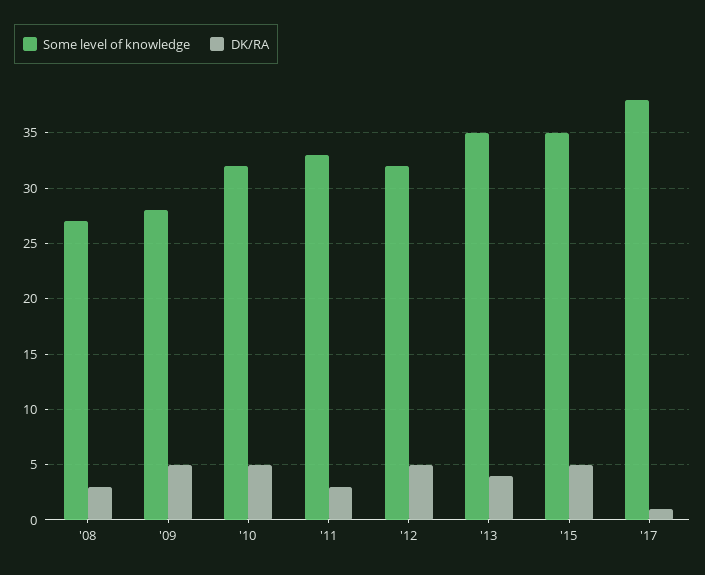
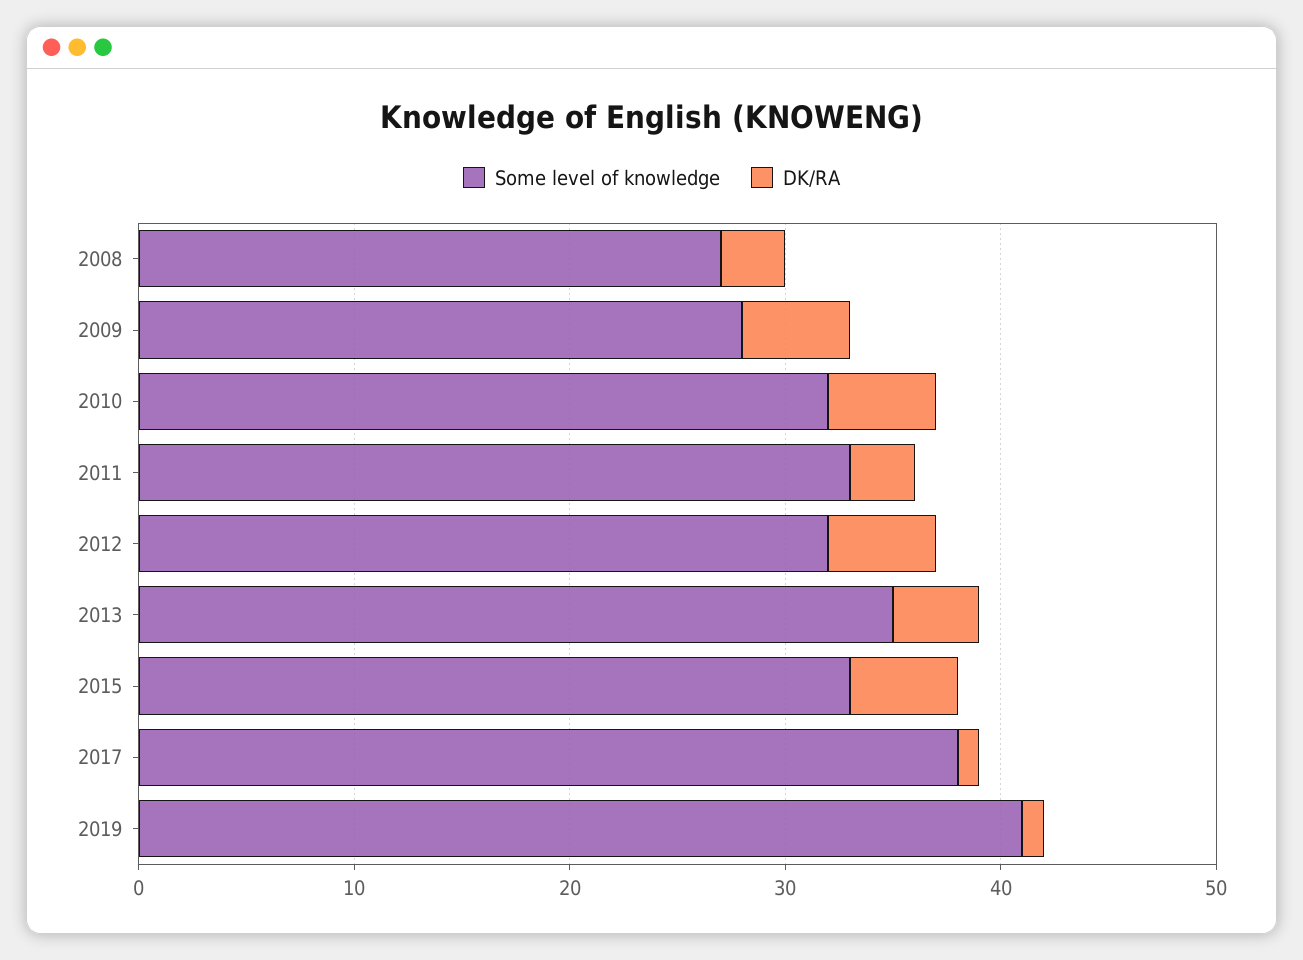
Some level of knowledge, '15: 35 -> 33
Some level of knowledge, 2019: none -> 41
DK/RA, 2019: none -> 1

